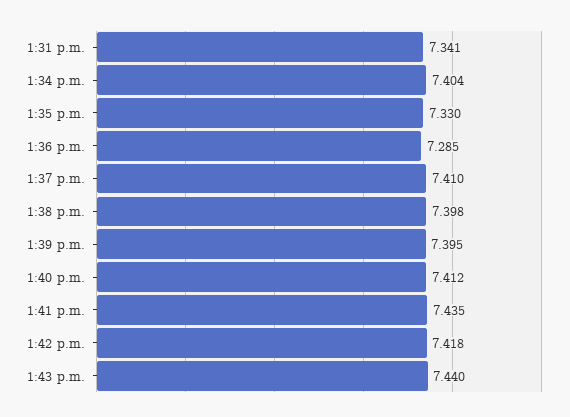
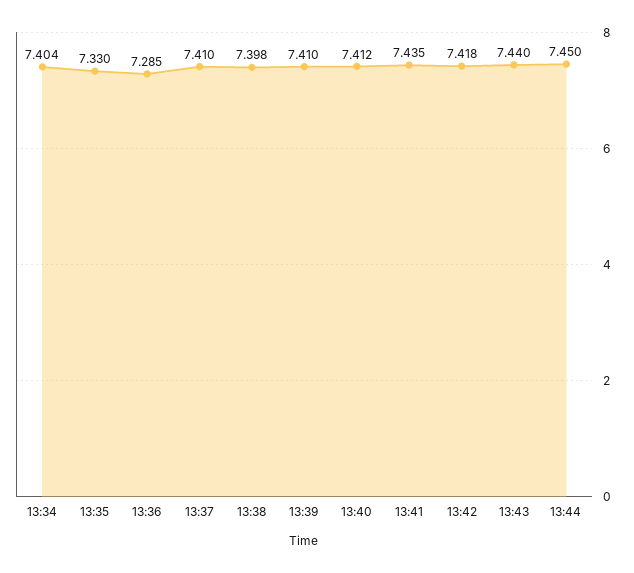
1:31 p.m.: 7.341 -> none
1:39 p.m.: 7.395 -> 7.41
13:44: none -> 7.45

